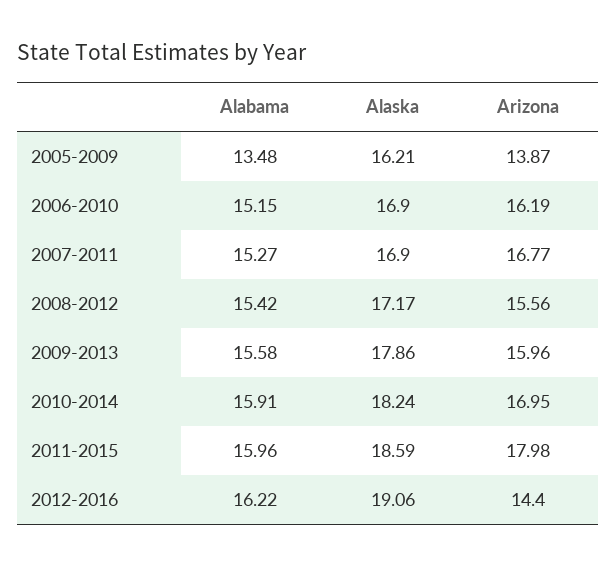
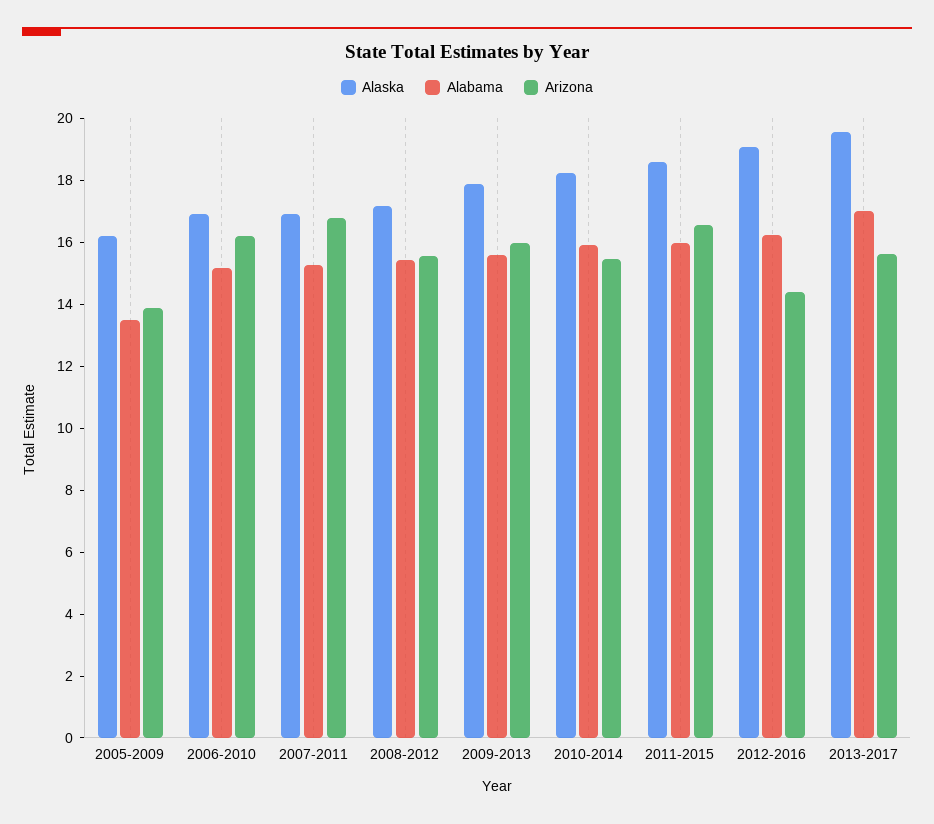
Arizona, 2010-2014: 16.95 -> 15.5
Arizona, 2011-2015: 17.98 -> 16.5
Alaska, 2013-2017: none -> 19.5
Alabama, 2013-2017: none -> 17
Arizona, 2013-2017: none -> 15.5

